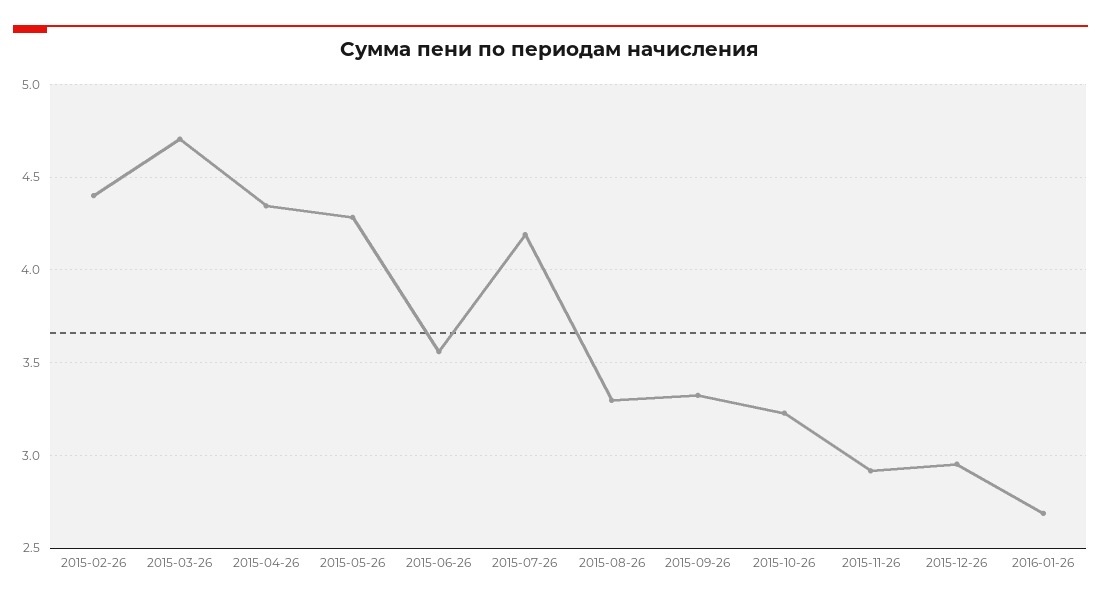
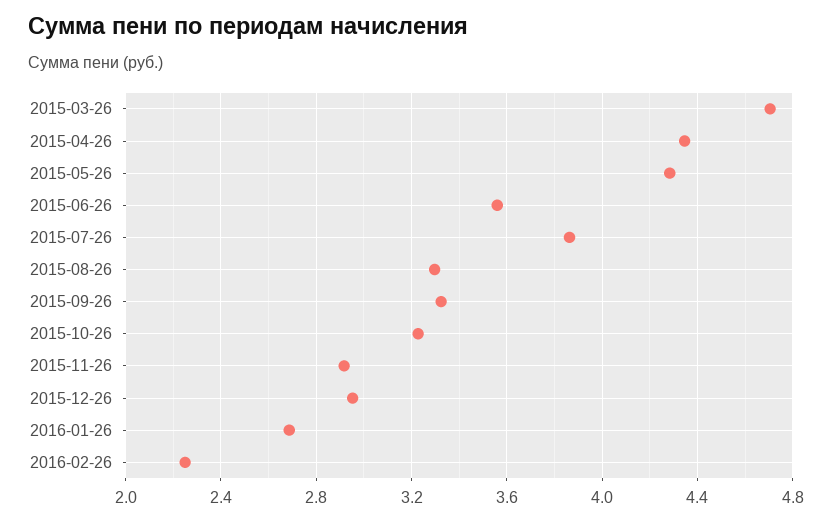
2015-02-26: 4.4 -> none
2015-07-26: 4.2 -> 3.85
2016-02-26: none -> 2.25

